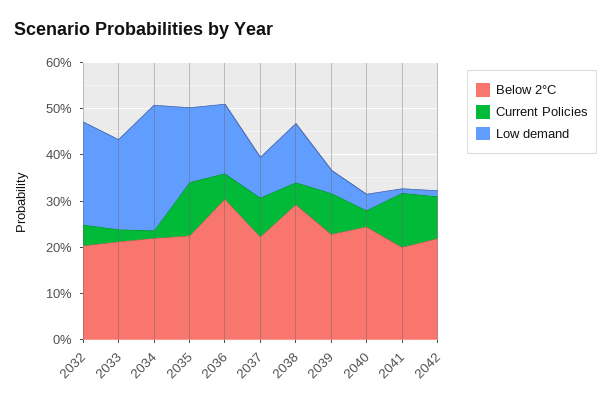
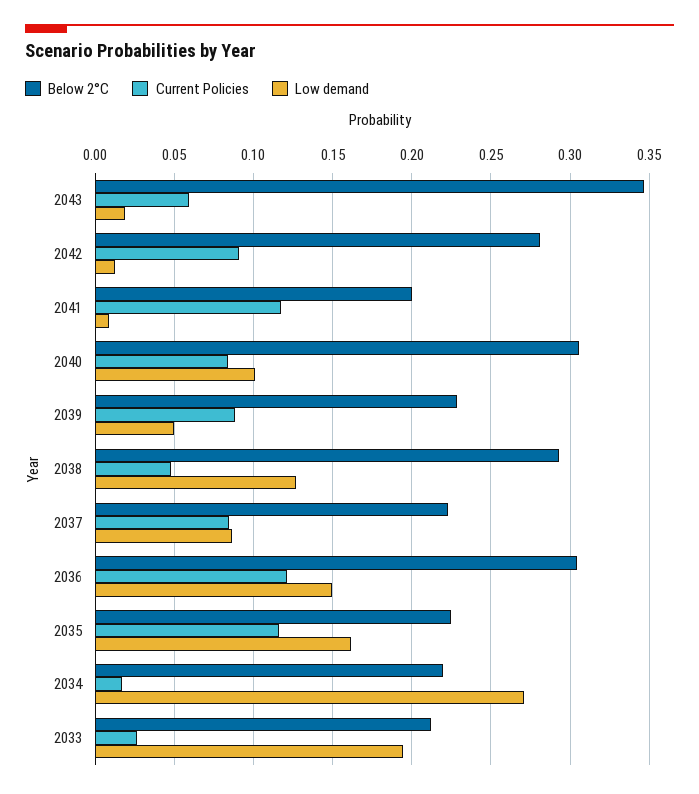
Below 2°C, 2032: 0.2 -> none
Current Policies, 2032: 0.04 -> none
Low demand, 2032: 0.22 -> none
Current Policies, 2036: 0.06 -> 0.12
Below 2°C, 2040: 0.24 -> 0.305
Current Policies, 2040: 0.04 -> 0.085
Low demand, 2040: 0.04 -> 0.1
Below 2°C, 2042: 0.22 -> 0.28
Below 2°C, 2043: none -> 0.345
Current Policies, 2043: none -> 0.06
Low demand, 2043: none -> 0.02

